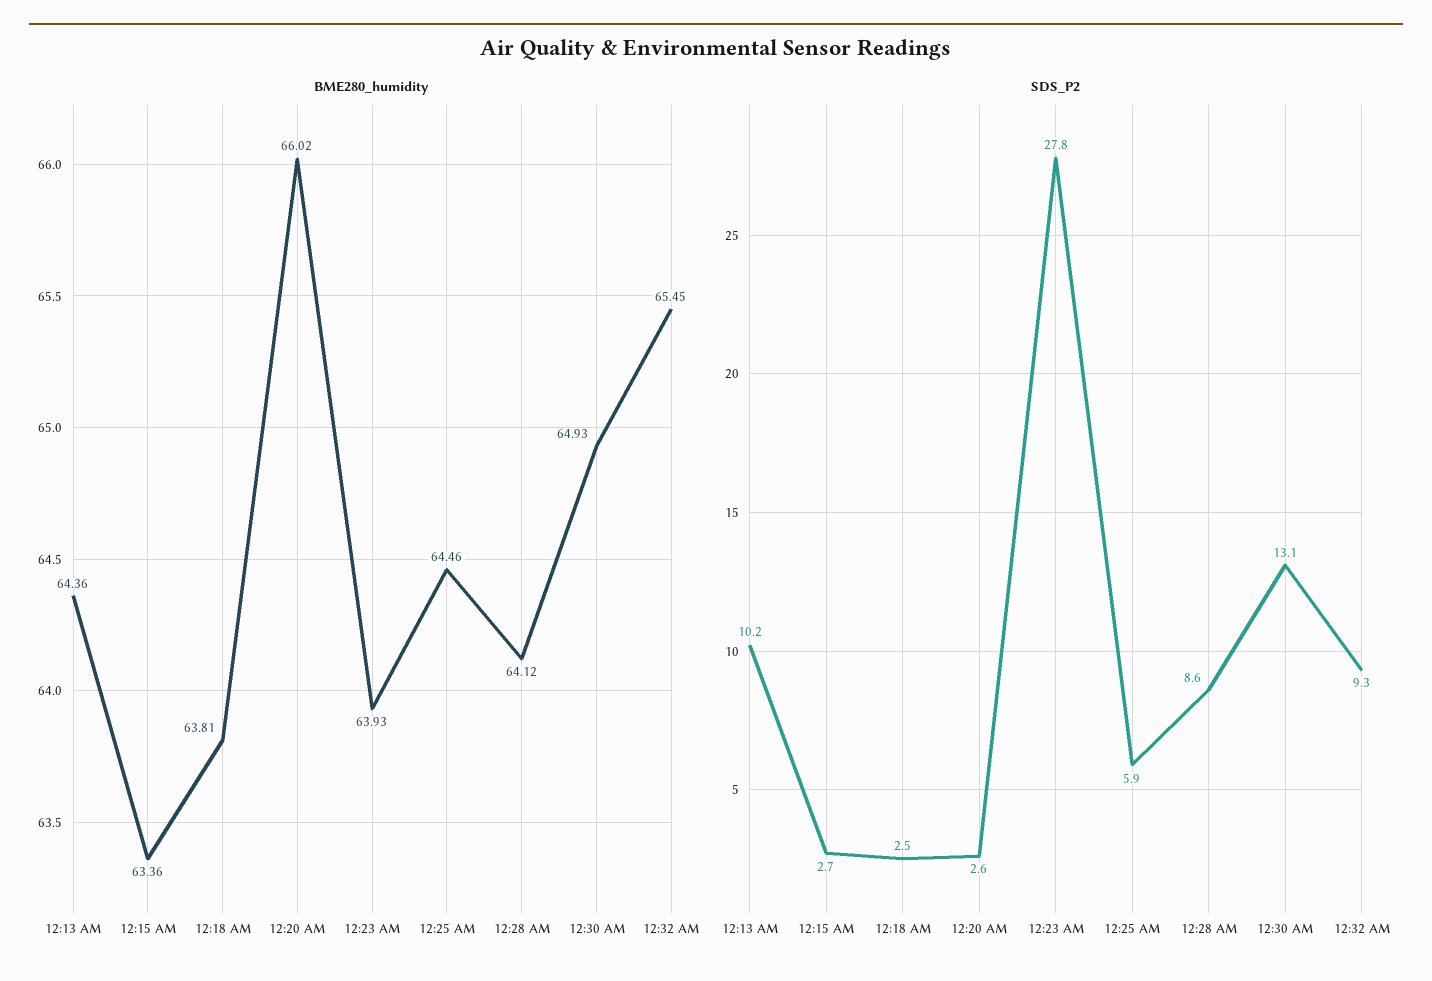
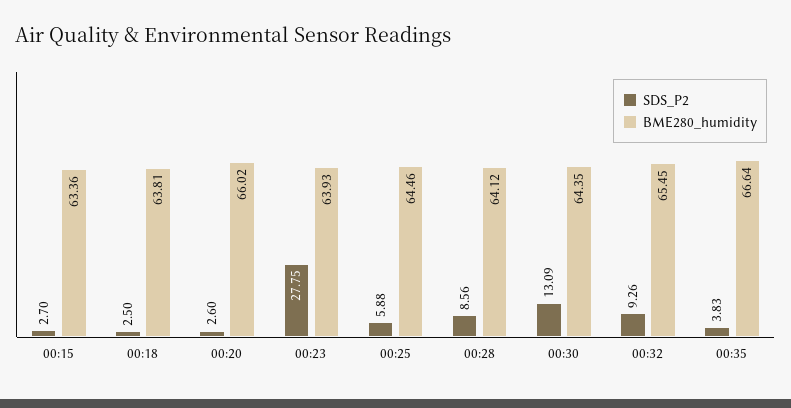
BME280_humidity, 12:13 AM: 64.36 -> none
BME280_humidity, 12:30 AM: 64.93 -> 64.35
SDS_P2, 12:13 AM: 10.2 -> none
SDS_P2, 00:35: none -> 3.83
BME280_humidity, 00:35: none -> 66.64

